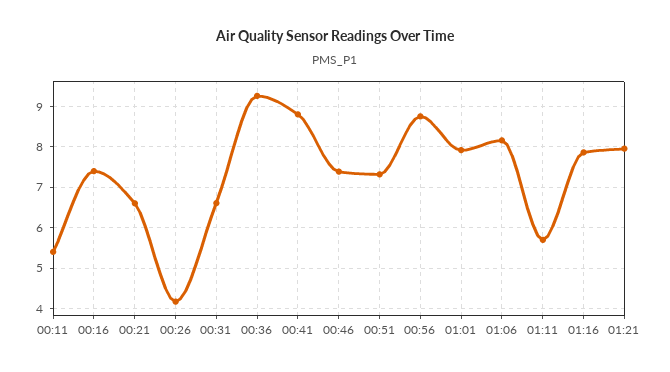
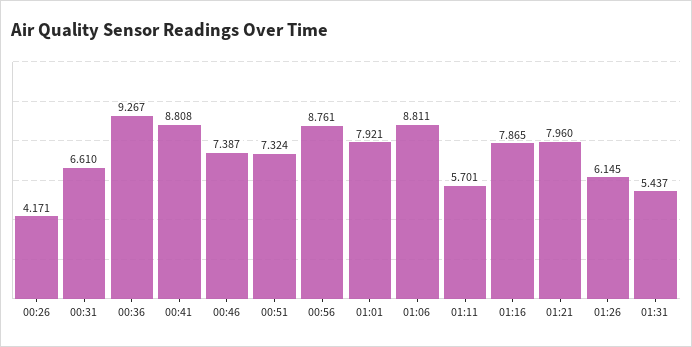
00:11: 5.4 -> none
00:16: 7.4 -> none
00:21: 6.6 -> none
01:06: 8.2 -> 8.811
01:26: none -> 6.145
01:31: none -> 5.437

